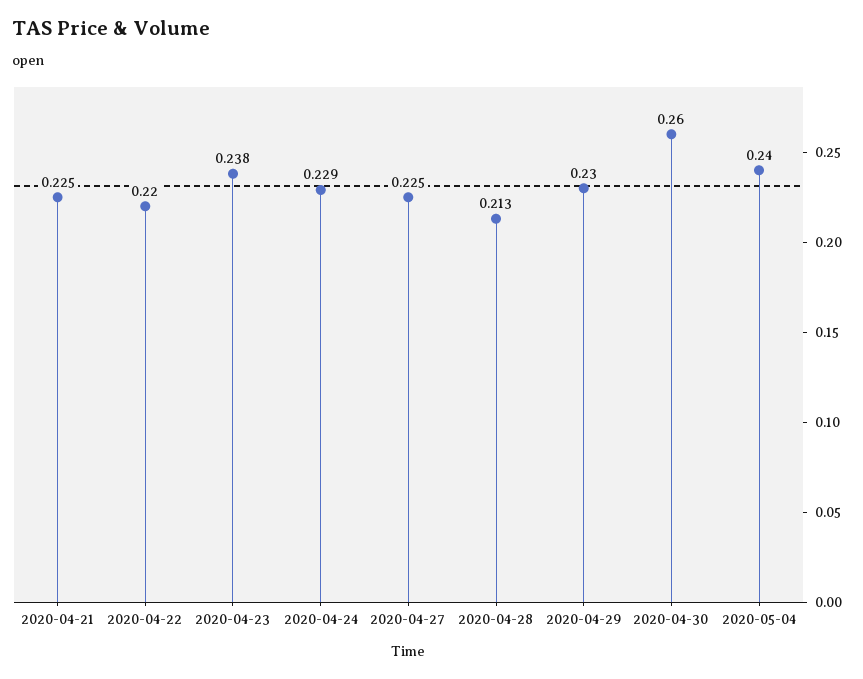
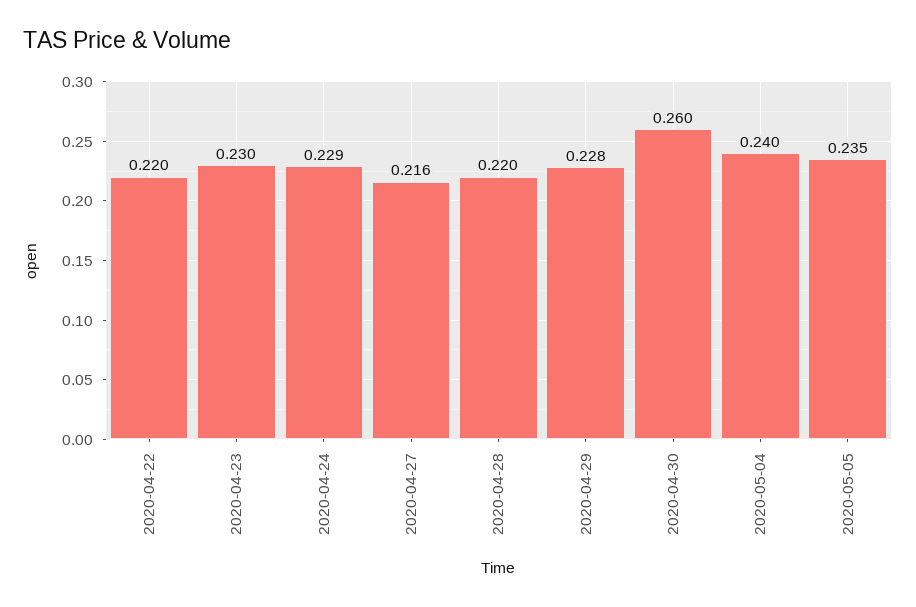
2020-04-21: 0.225 -> none
2020-04-23: 0.238 -> 0.23
2020-04-27: 0.225 -> 0.216
2020-04-28: 0.213 -> 0.22
2020-04-29: 0.23 -> 0.228
2020-05-05: none -> 0.235

